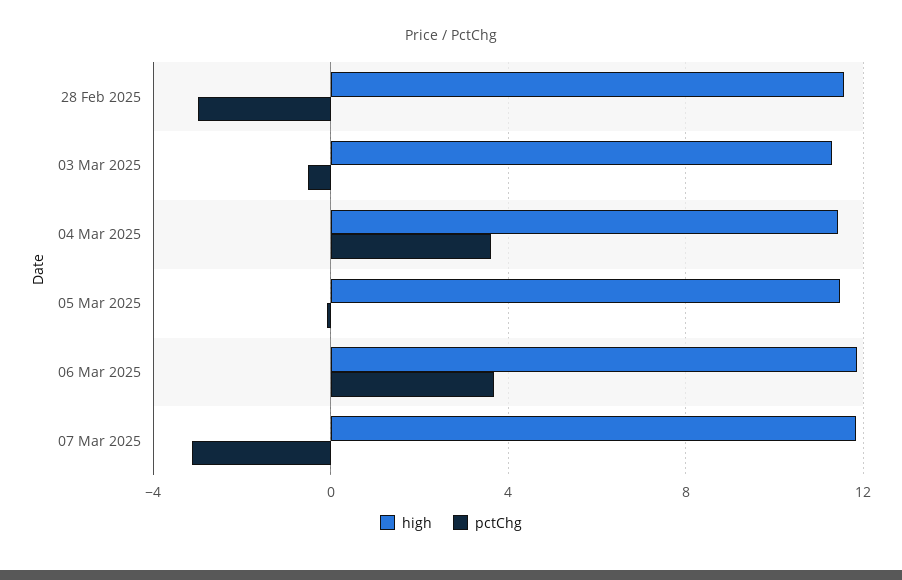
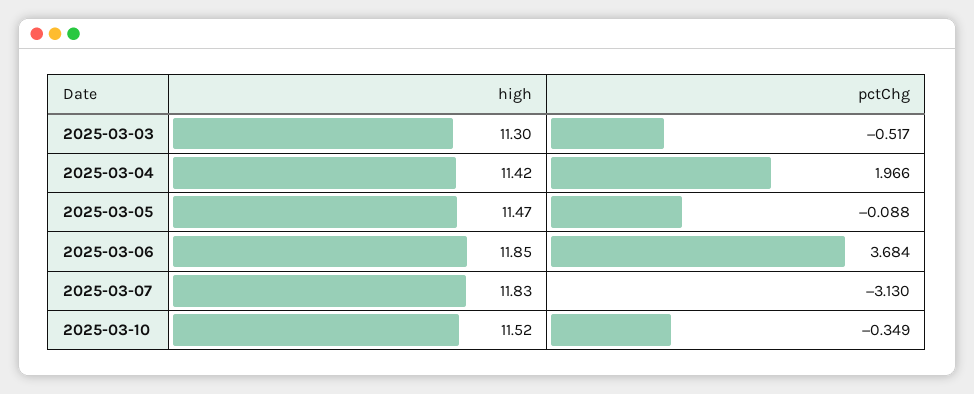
high, 28 Feb 2025: 11.5 -> none
pctChg, 28 Feb 2025: -3 -> none
pctChg, 04 Mar 2025: 3.5 -> 1.966
high, 2025-03-10: none -> 11.52
pctChg, 2025-03-10: none -> -0.349

